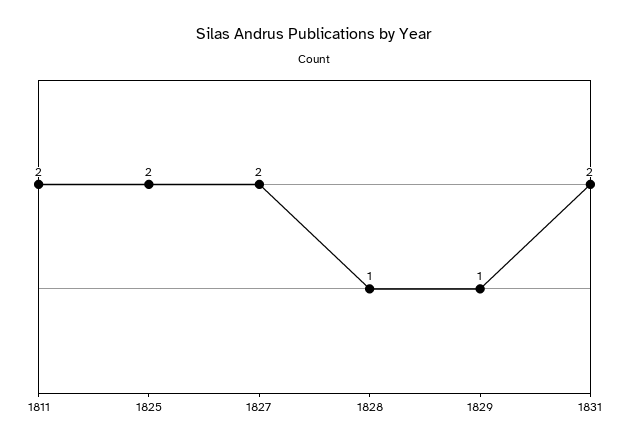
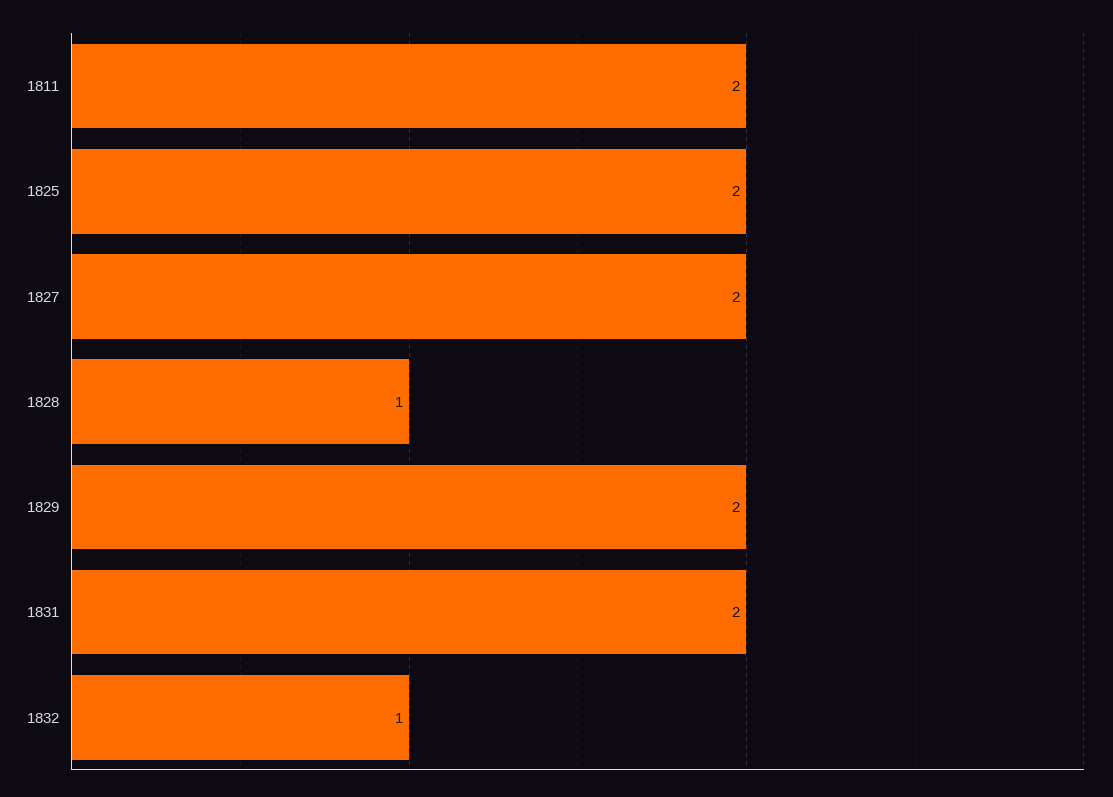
1829: 1 -> 2
1832: none -> 1

